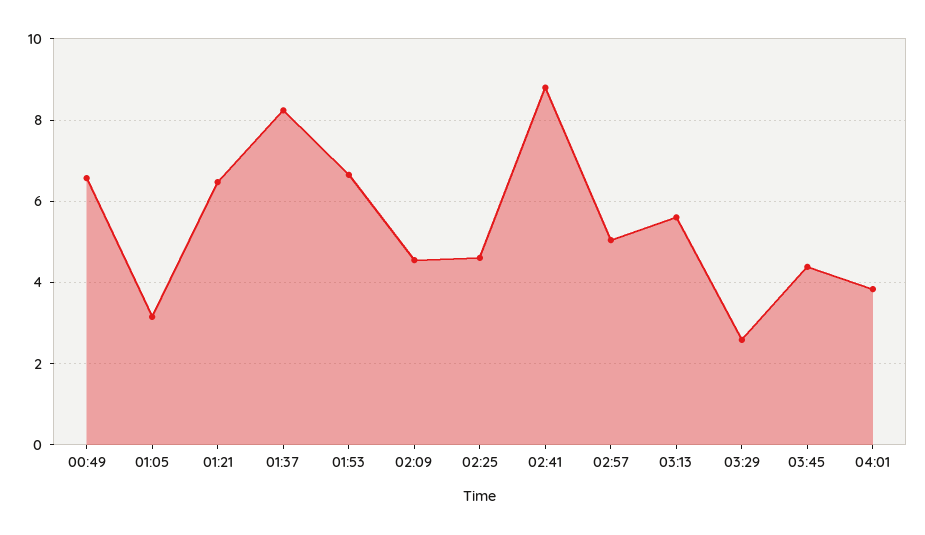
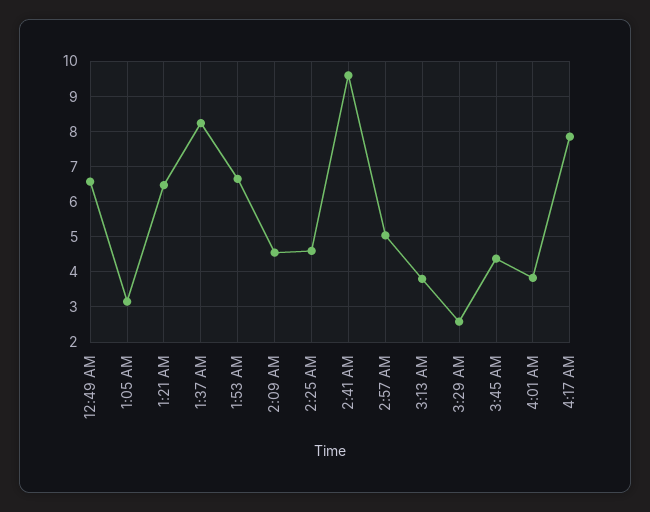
02:41: 8.8 -> 9.6
03:13: 5.6 -> 3.8
4:17 AM: none -> 7.8

